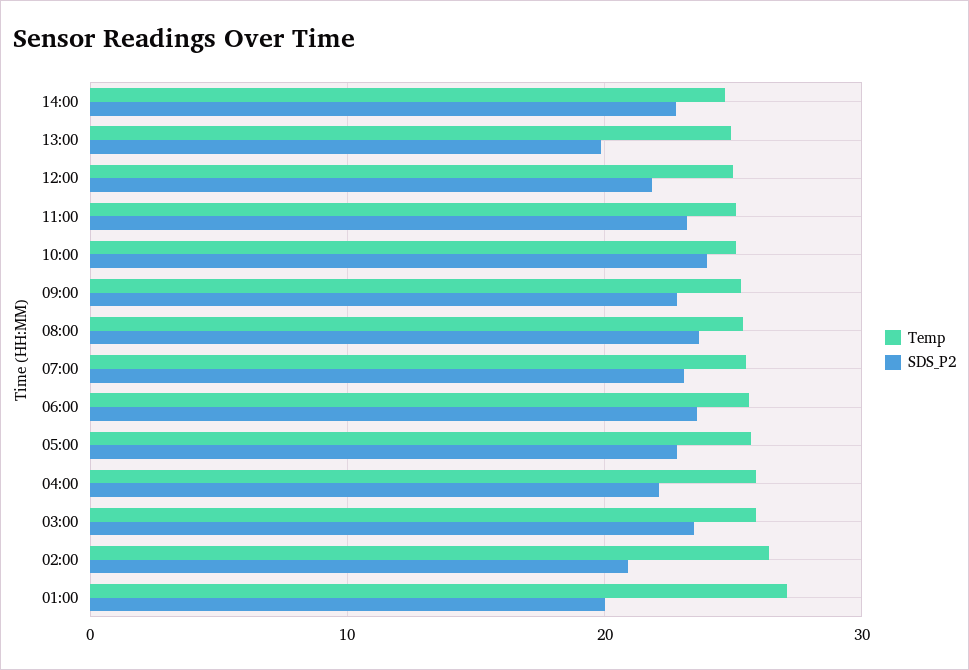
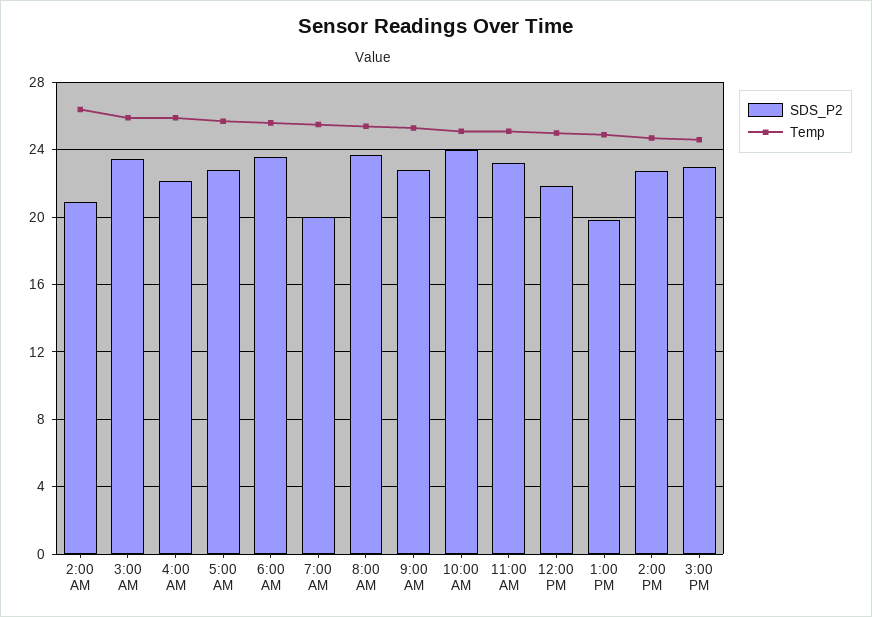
SDS_P2, 07:00: 23 -> 20
Temp, 01:00: 27 -> none
SDS_P2, 01:00: 20 -> none
SDS_P2, 3:00 PM: none -> 23
Temp, 3:00 PM: none -> 24.5

